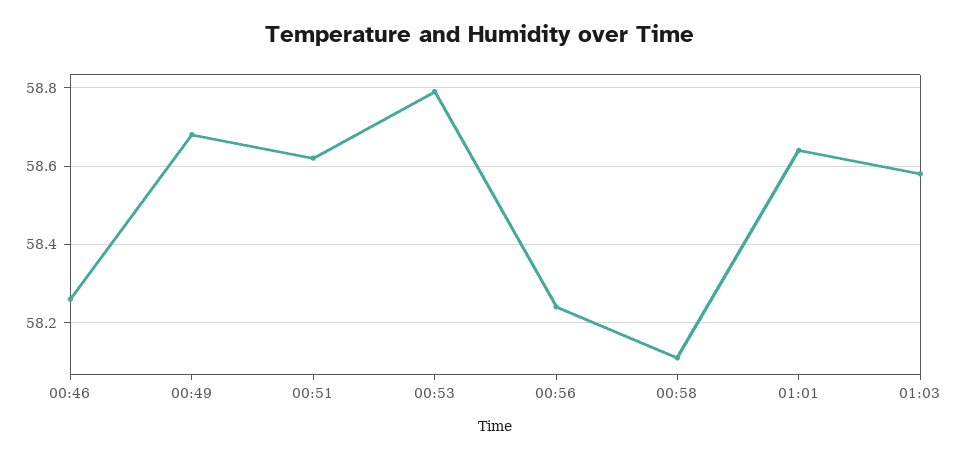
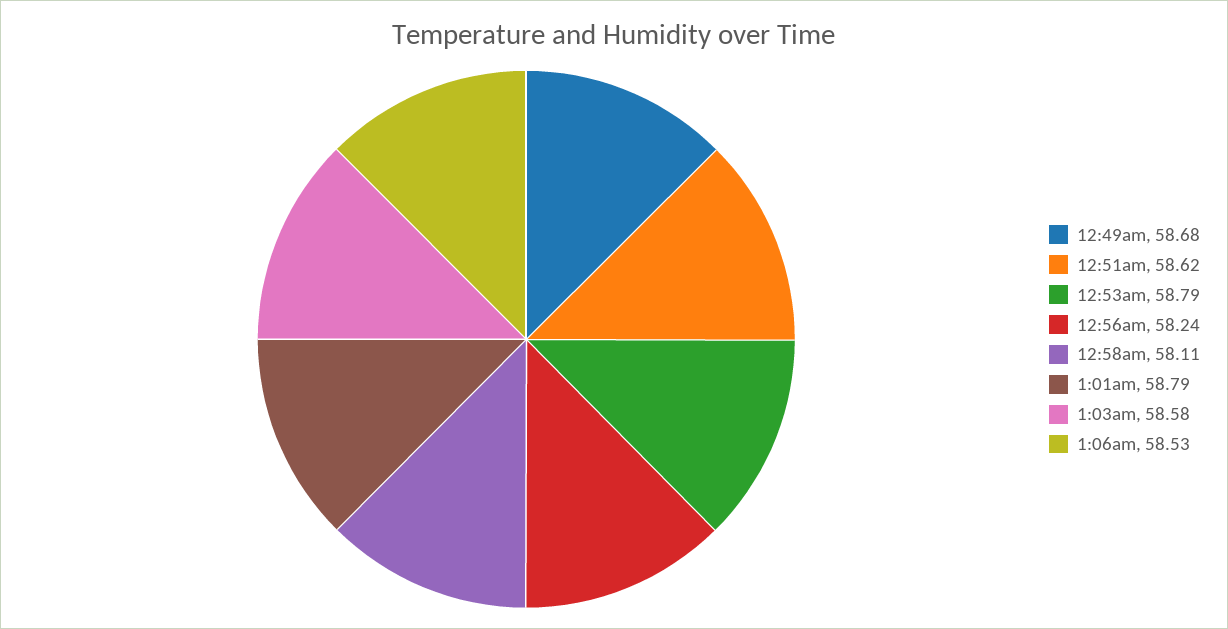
00:46: 58.25 -> none
01:01: 58.65 -> 58.79
1:06am: none -> 58.53

